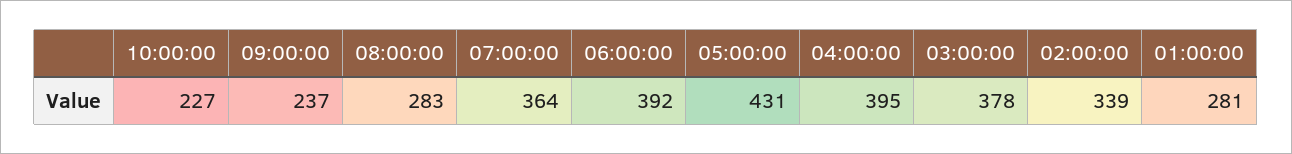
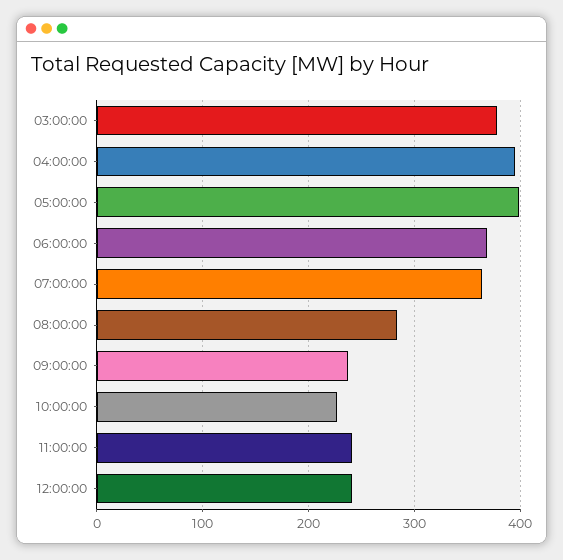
06:00:00: 392 -> 370
05:00:00: 431 -> 400
02:00:00: 339 -> none
01:00:00: 281 -> none
11:00:00: none -> 240
12:00:00: none -> 240

